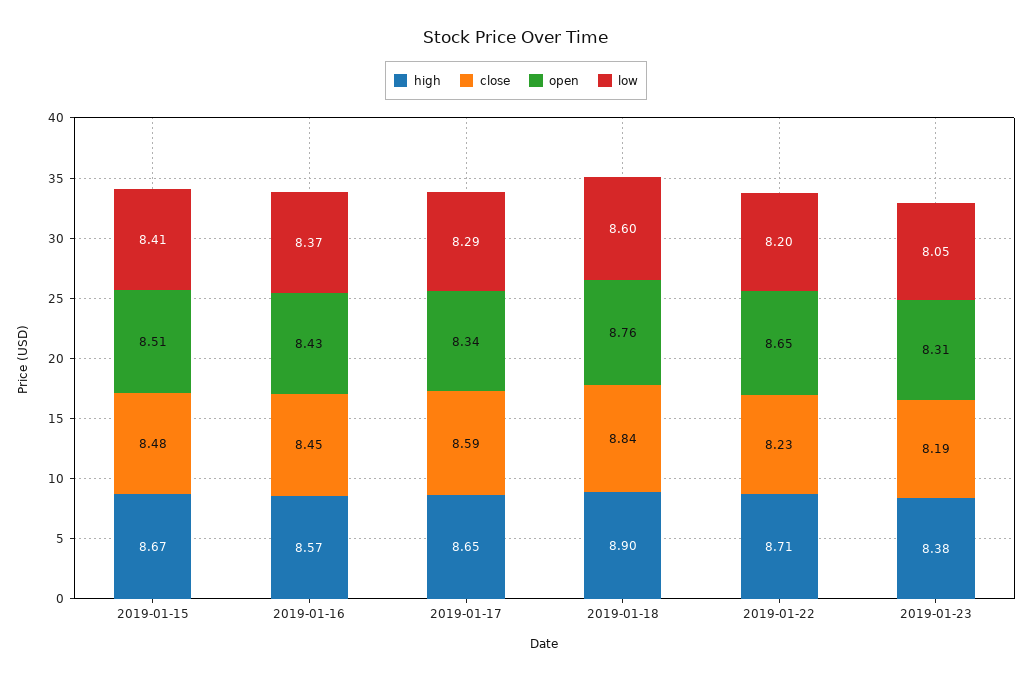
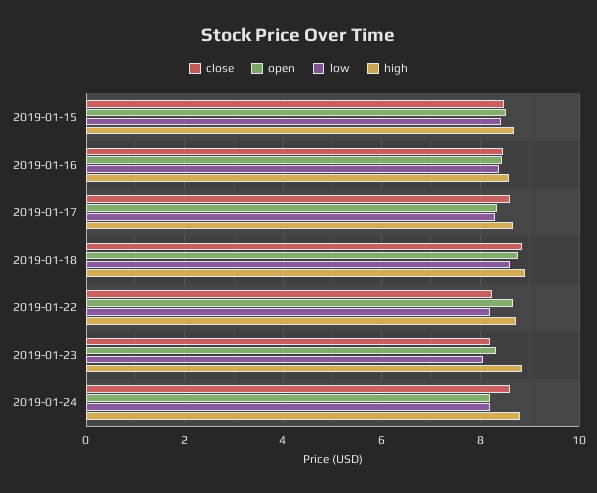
high, 2019-01-23: 8.38 -> 8.8
close, 2019-01-24: none -> 8.6
open, 2019-01-24: none -> 8.2
low, 2019-01-24: none -> 8.2
high, 2019-01-24: none -> 8.8

